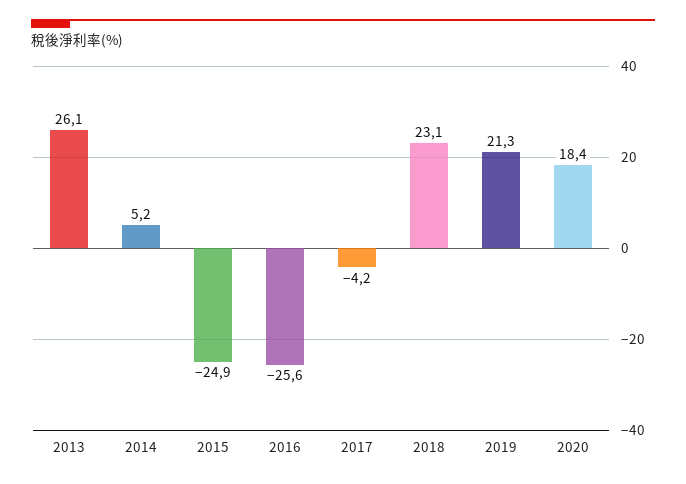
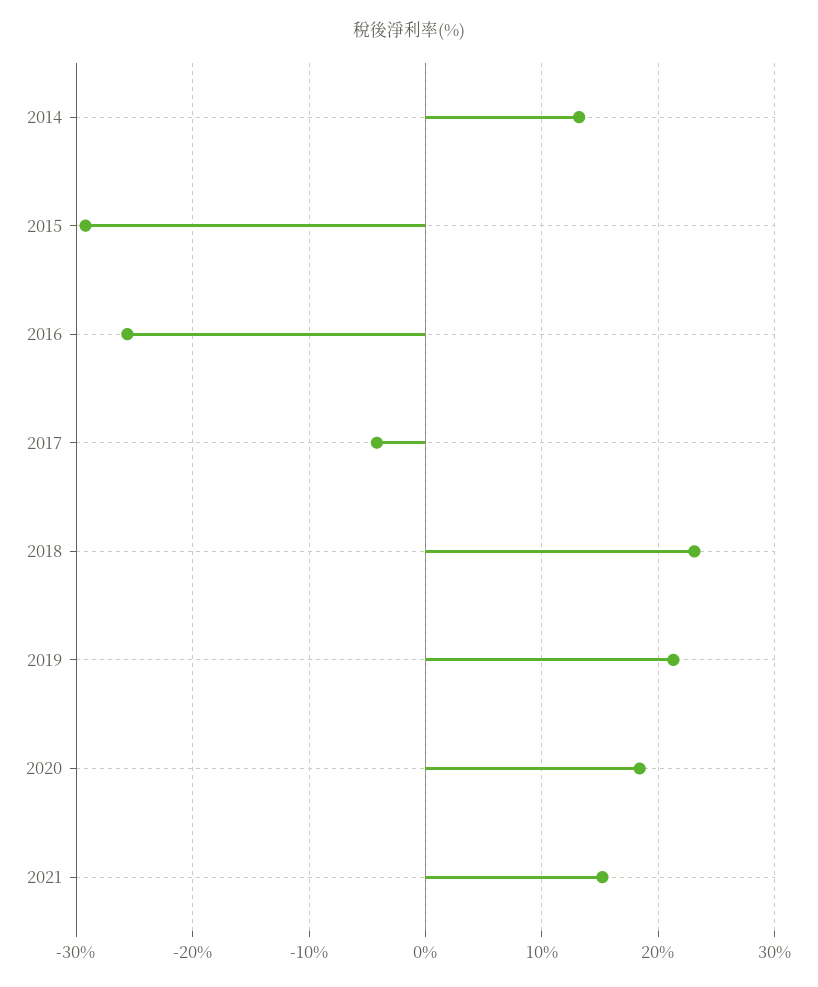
2013: 26.1 -> none
2014: 5.2 -> 13
2015: -24.9 -> -29
2021: none -> 15

